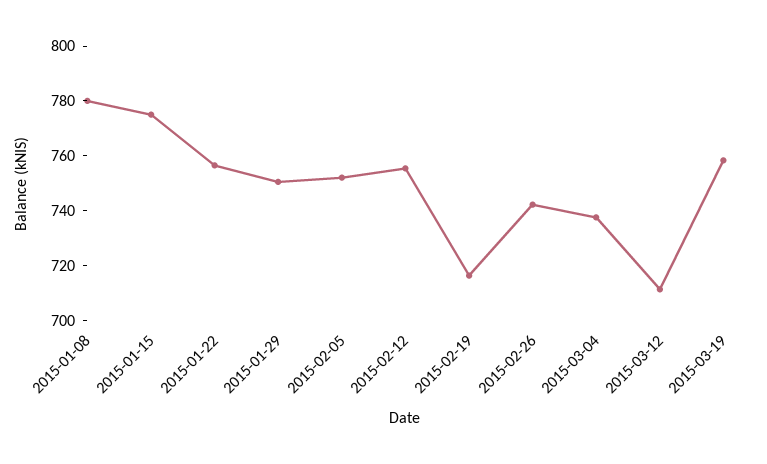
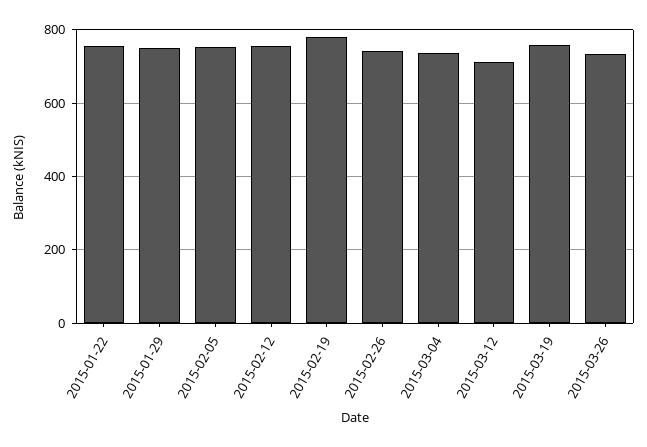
2015-01-08: 780 -> none
2015-01-15: 775 -> none
2015-02-19: 715 -> 780
2015-03-26: none -> 740

